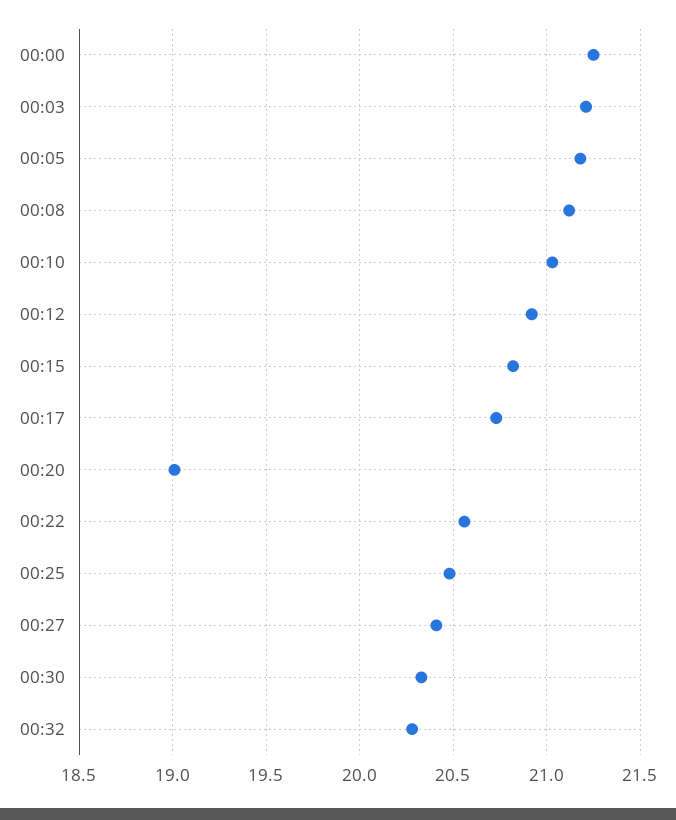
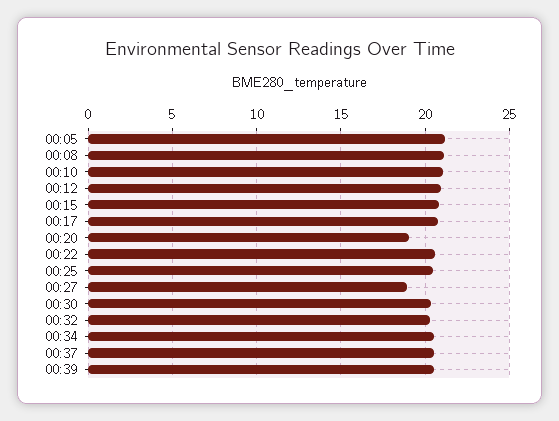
00:00: 21.25 -> none
00:03: 21.2 -> none
00:27: 20.4 -> 19
00:34: none -> 20.5
00:37: none -> 20.5
00:39: none -> 20.5

